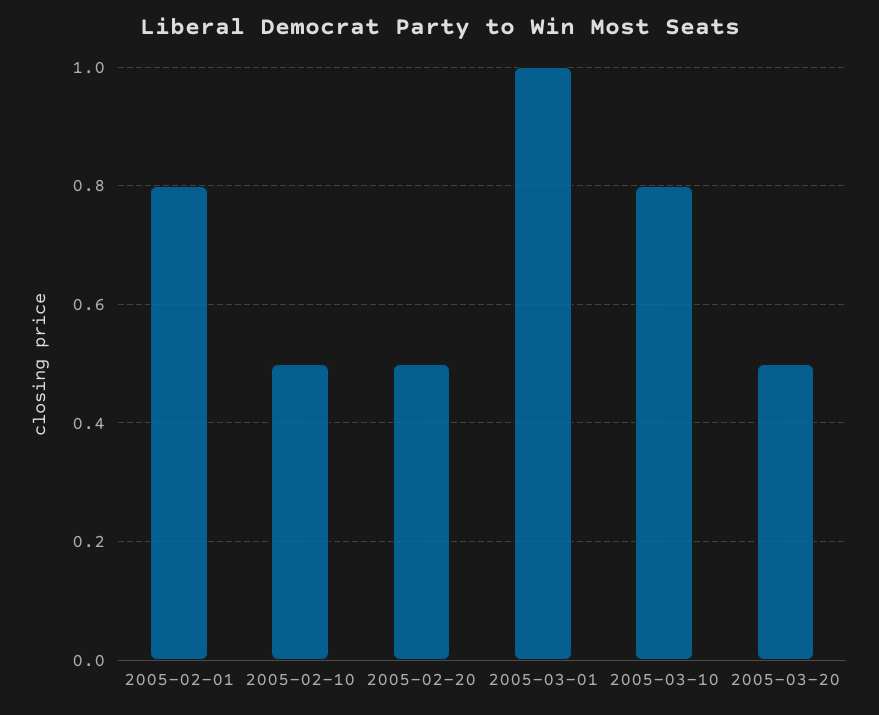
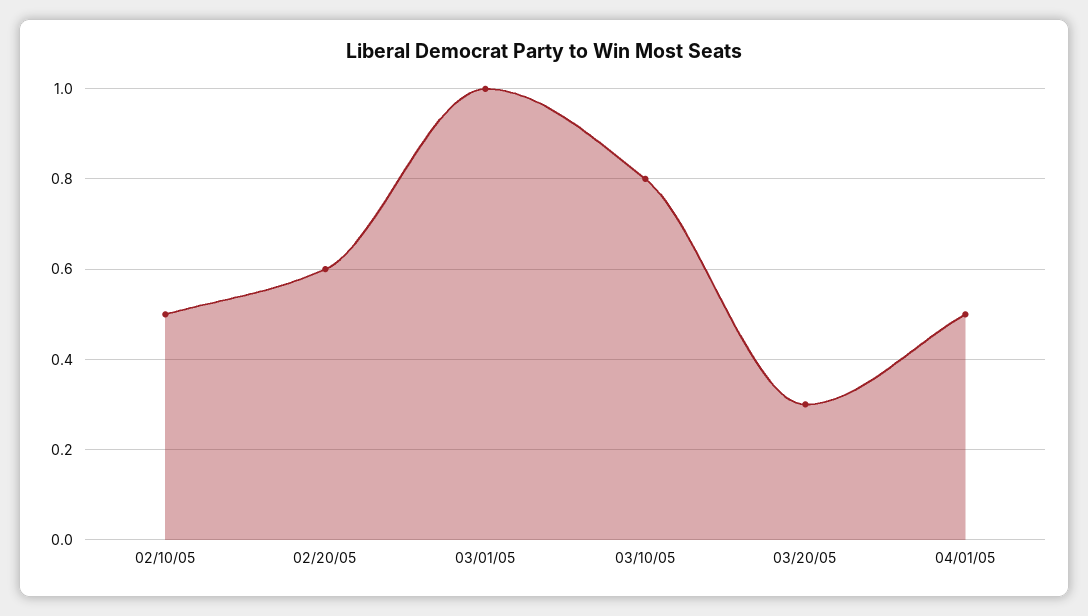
2005-02-01: 0.8 -> none
2005-02-20: 0.5 -> 0.6
2005-03-20: 0.5 -> 0.3
04/01/05: none -> 0.5

